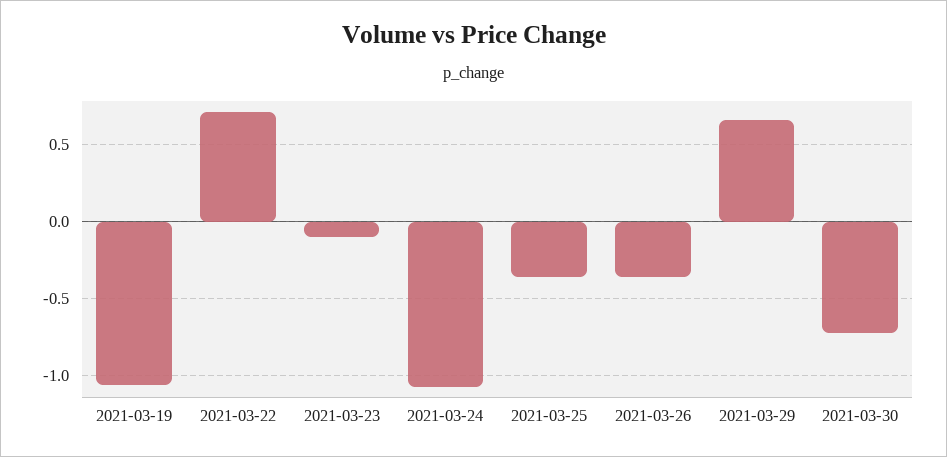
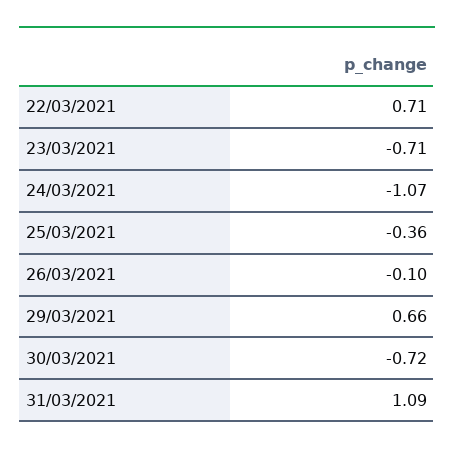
2021-03-19: -1.05 -> none
2021-03-23: -0.1 -> -0.71
2021-03-26: -0.35 -> -0.1
31/03/2021: none -> 1.09

